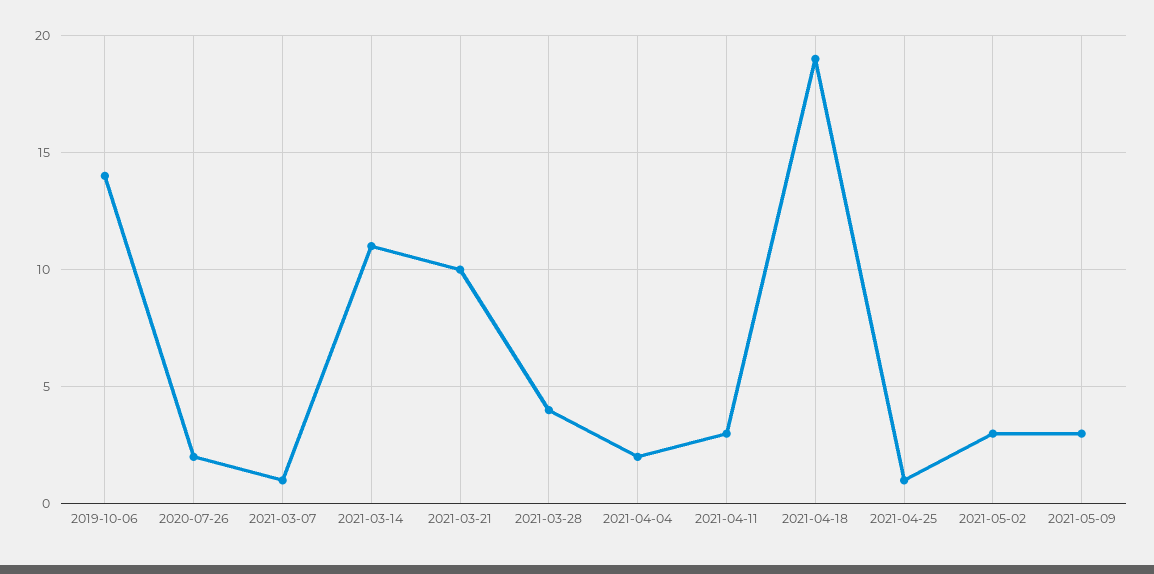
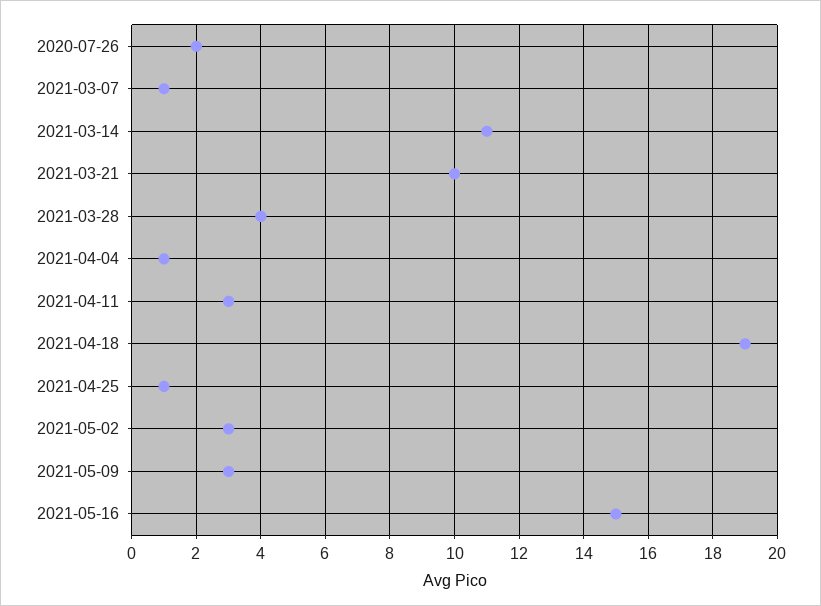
2019-10-06: 14 -> none
2021-04-04: 2 -> 1
2021-05-16: none -> 15

